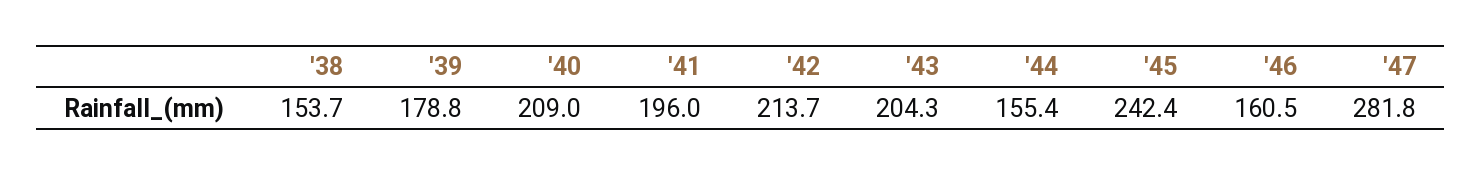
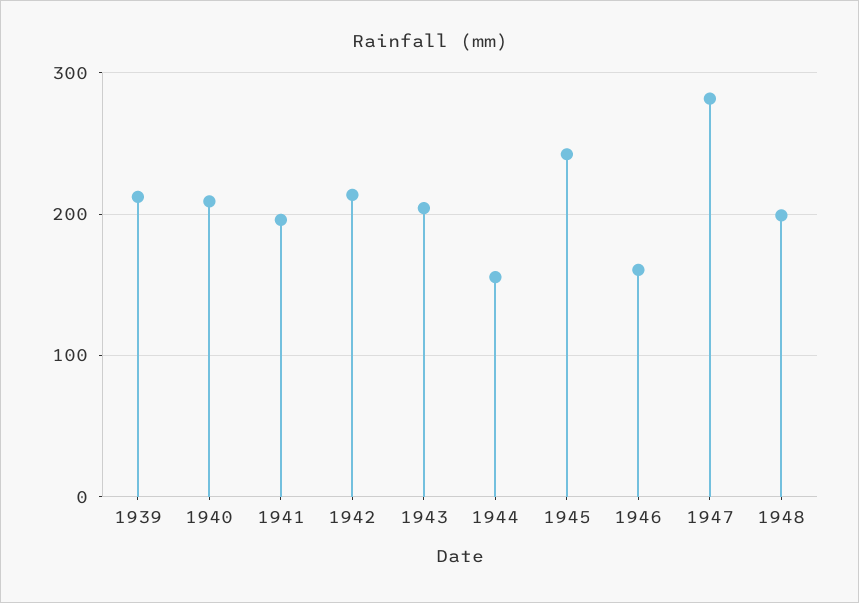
'38: 153.7 -> none
'39: 178.8 -> 210
1948: none -> 200

